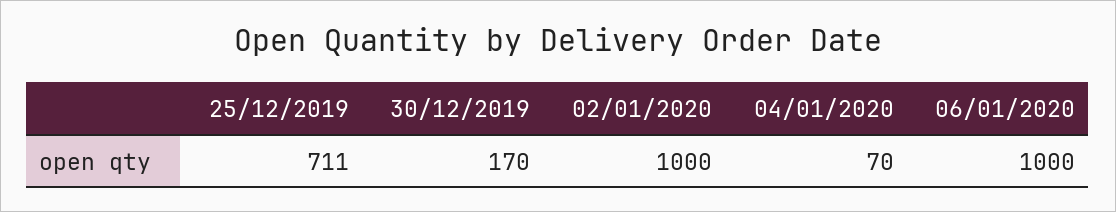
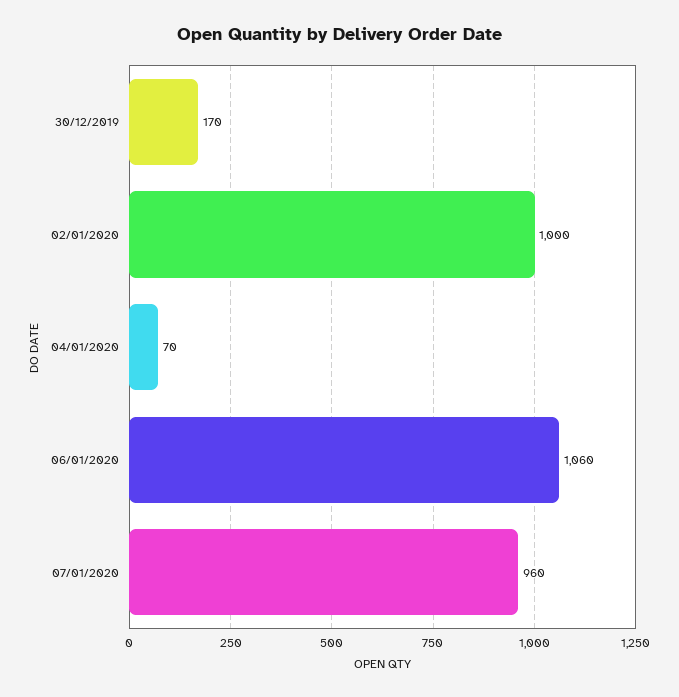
25/12/2019: 711 -> none
06/01/2020: 1000 -> 1060
07/01/2020: none -> 960

